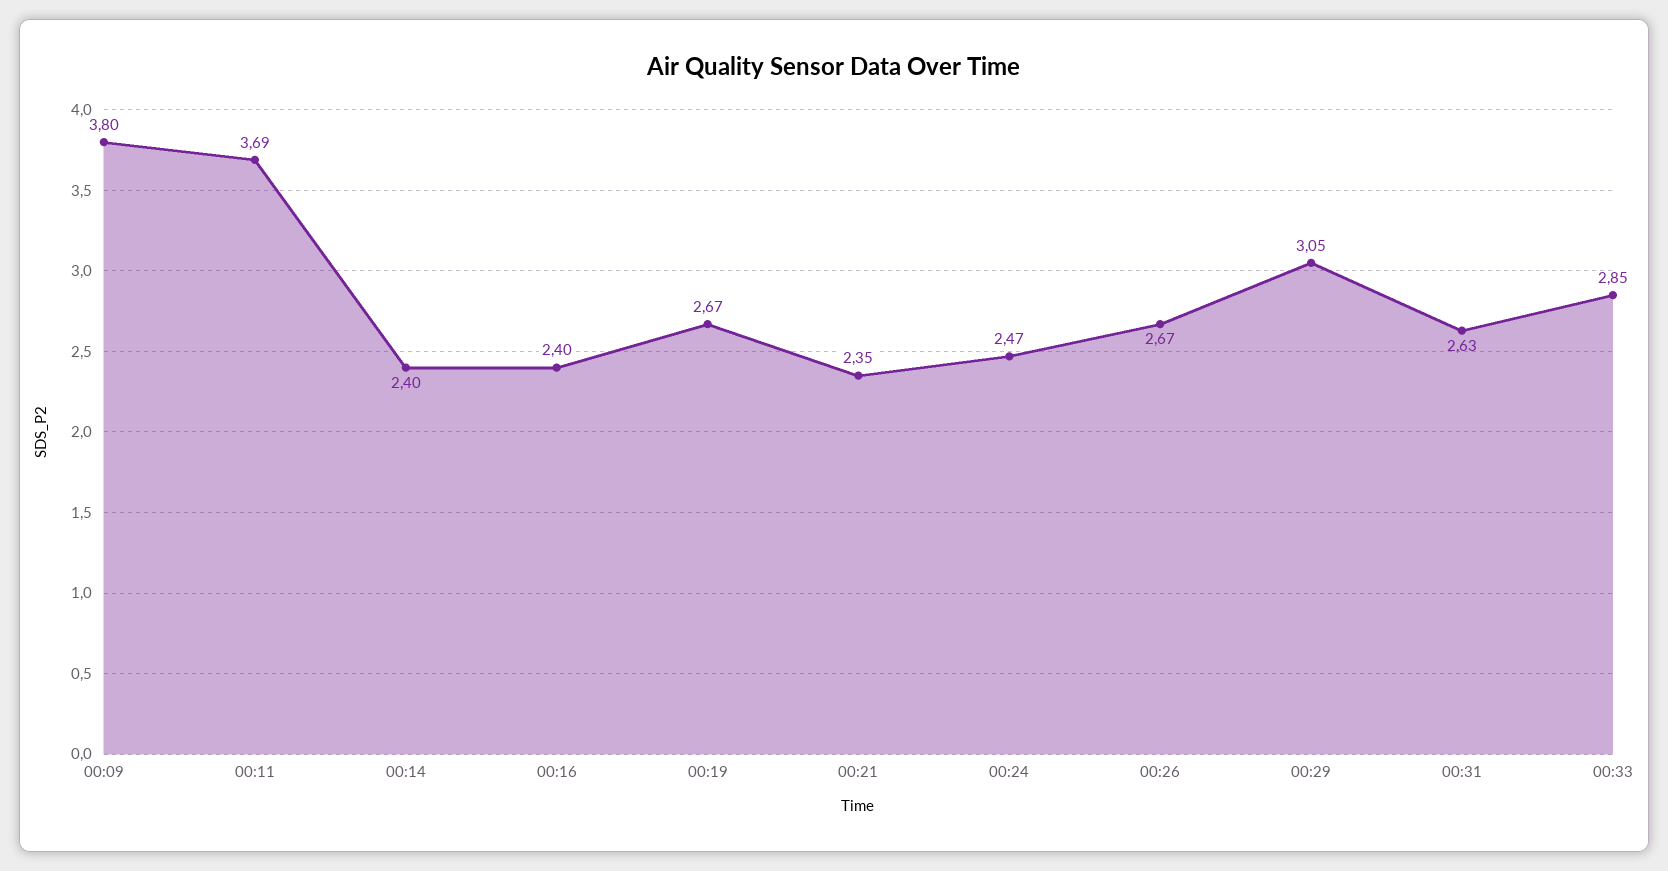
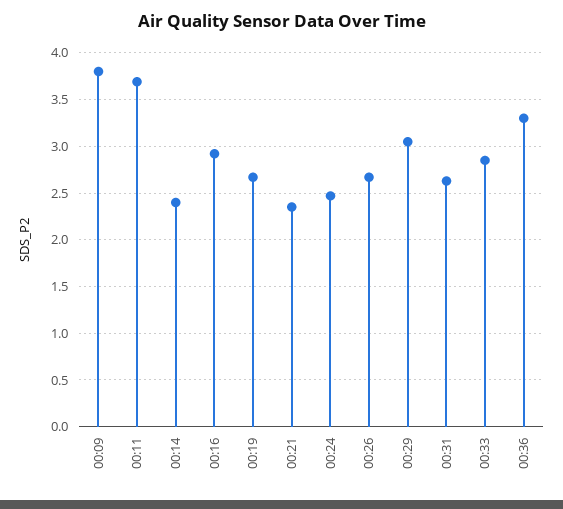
00:16: 2.4 -> 2.9
00:36: none -> 3.3

